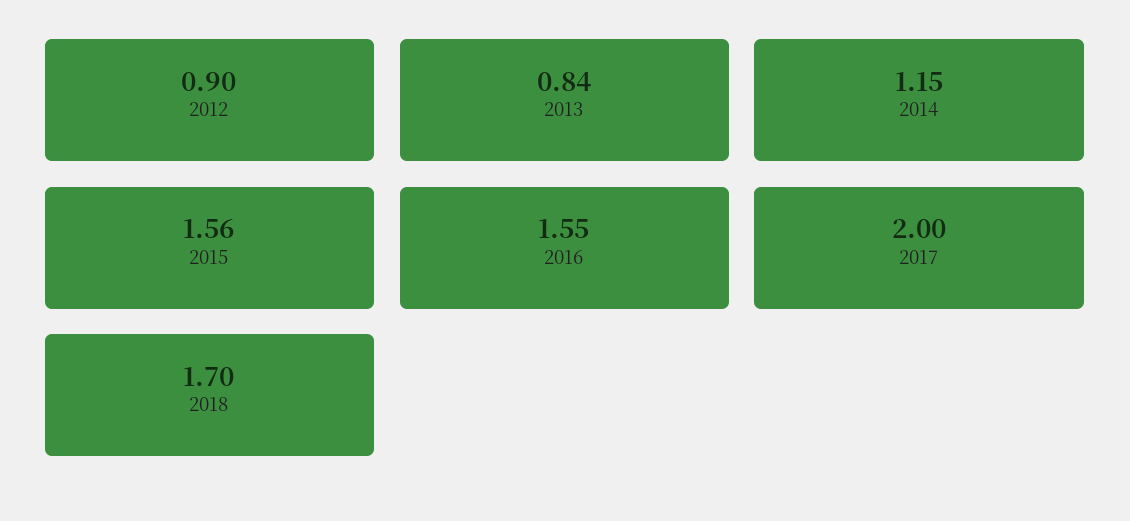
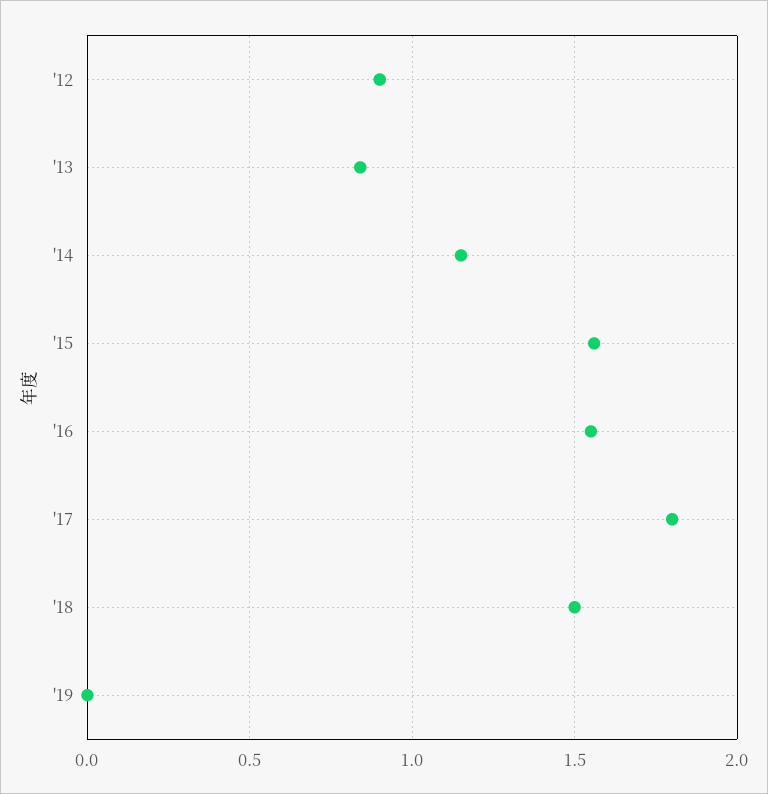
2017: 2 -> 1.8
2018: 1.7 -> 1.5
'19: none -> 0

